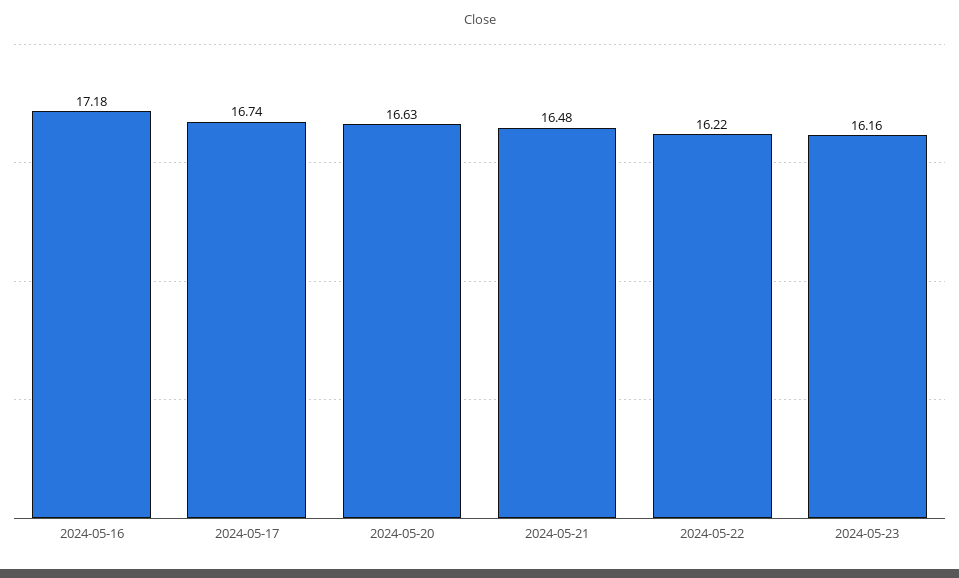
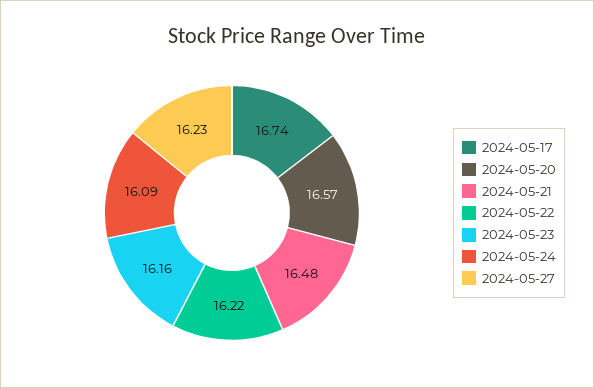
2024-05-16: 17.18 -> none
2024-05-20: 16.63 -> 16.57
2024-05-24: none -> 16.09
2024-05-27: none -> 16.23

